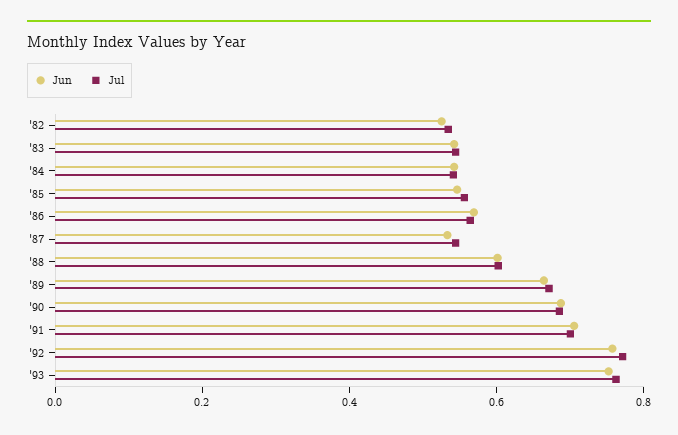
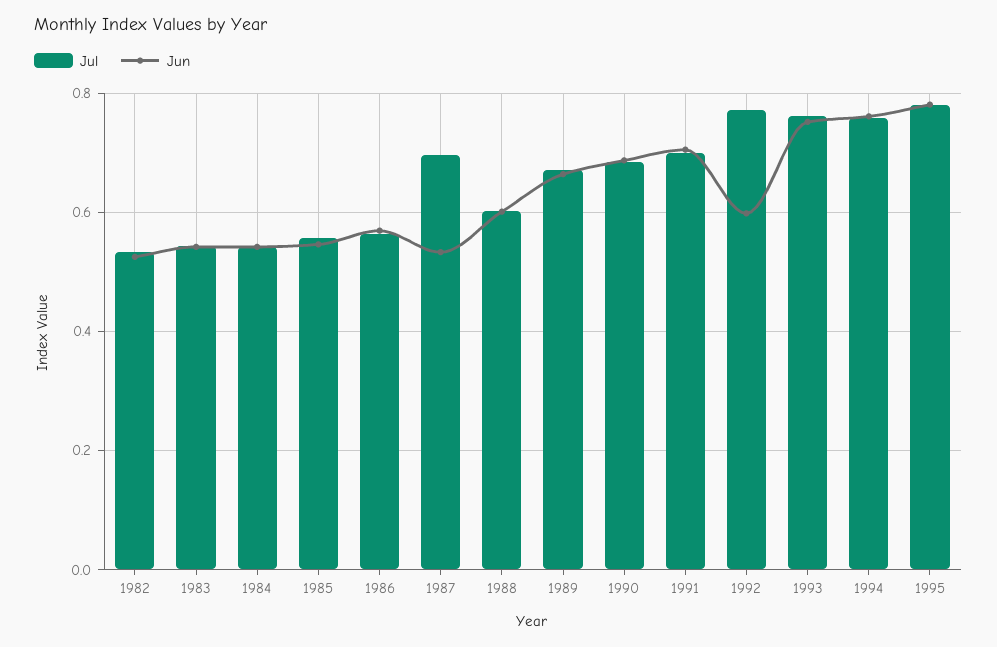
Jul, '87: 0.55 -> 0.7
Jun, '92: 0.75 -> 0.6
Jul, 1994: none -> 0.76
Jun, 1994: none -> 0.76
Jul, 1995: none -> 0.78
Jun, 1995: none -> 0.78

